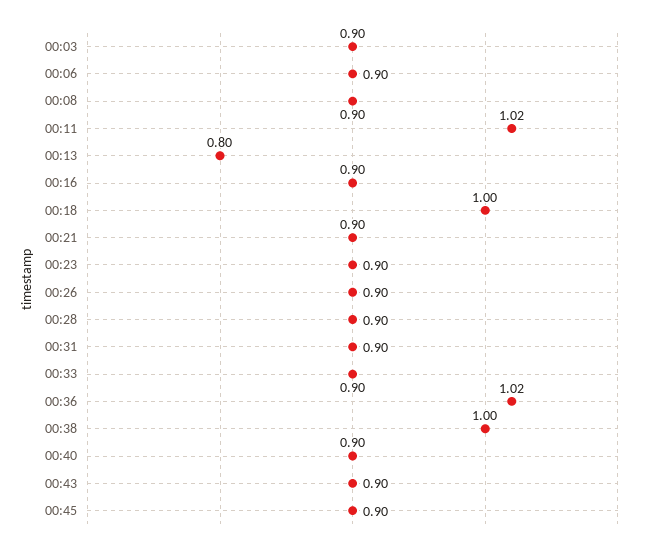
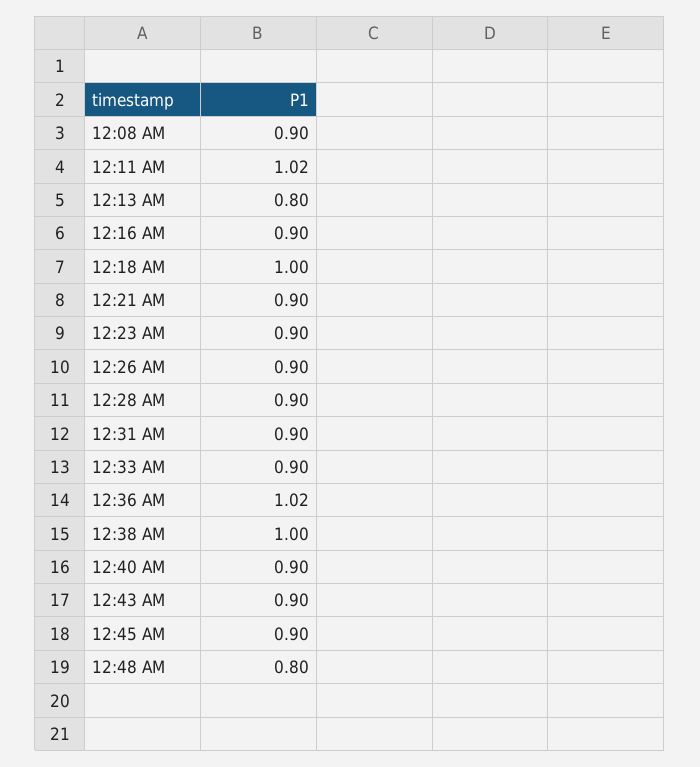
00:03: 0.9 -> none
00:06: 0.9 -> none
12:48 AM: none -> 0.8

